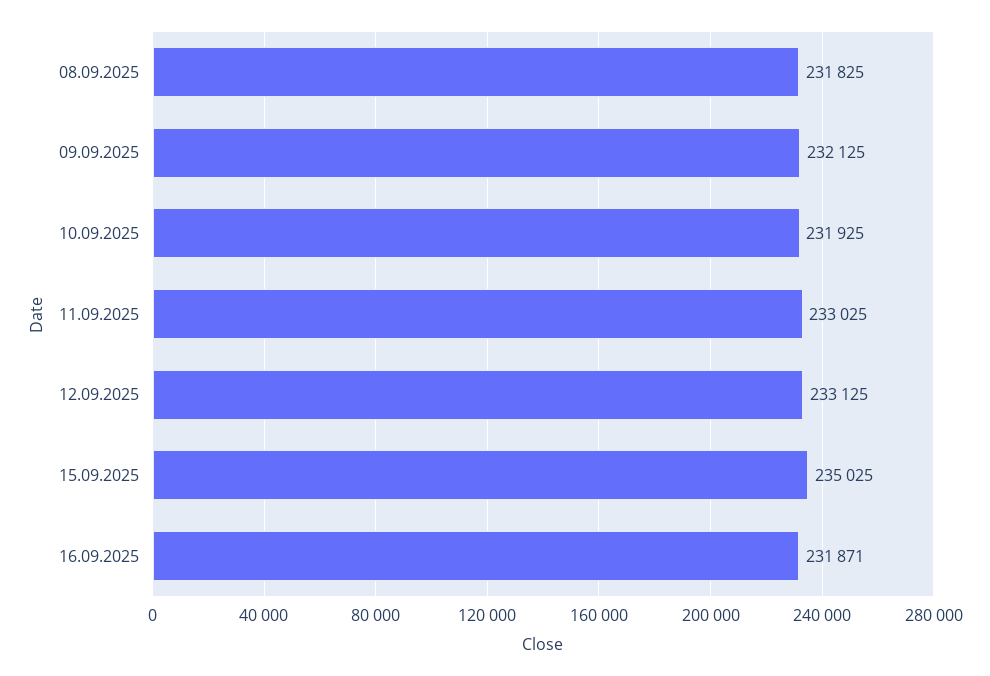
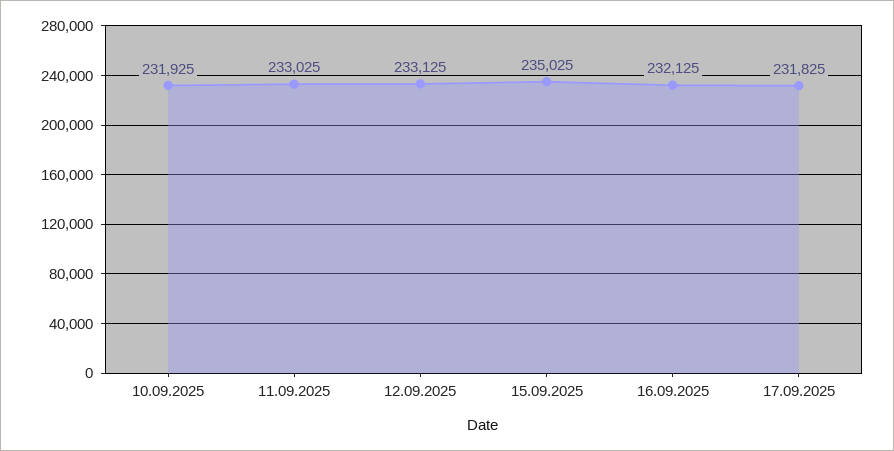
08.09.2025: 231825 -> none
09.09.2025: 232125 -> none
16.09.2025: 231871 -> 232125
17.09.2025: none -> 231825

